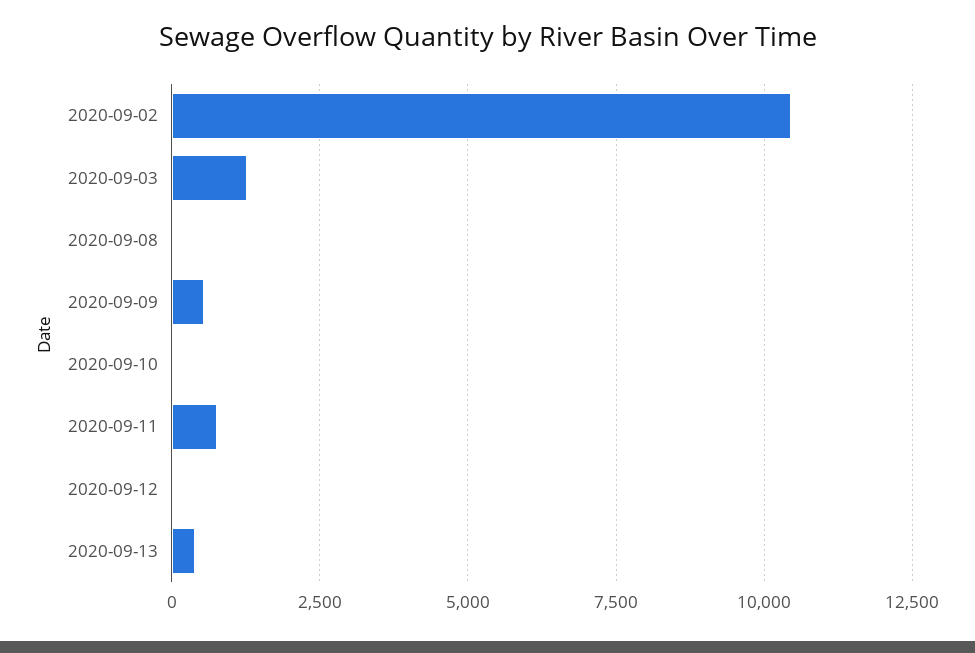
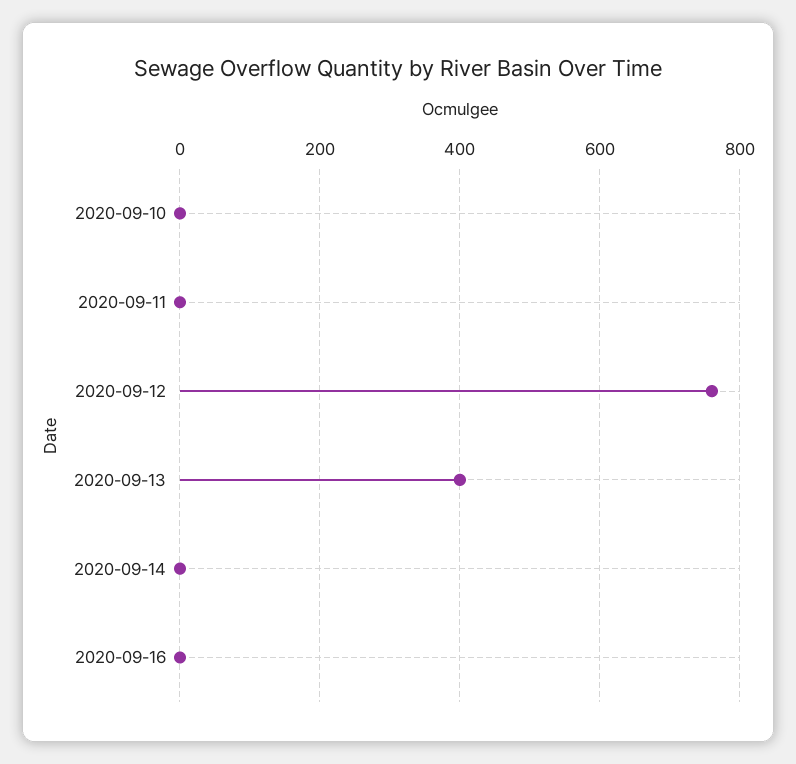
2020-09-02: 10500 -> none
2020-09-03: 1250 -> none
2020-09-08: 0 -> none
2020-09-09: 500 -> none
2020-09-11: 750 -> 0
2020-09-12: 0 -> 760
2020-09-14: none -> 0
2020-09-16: none -> 0

